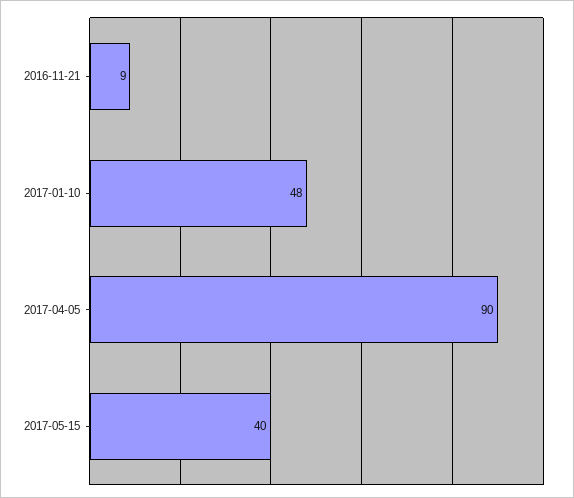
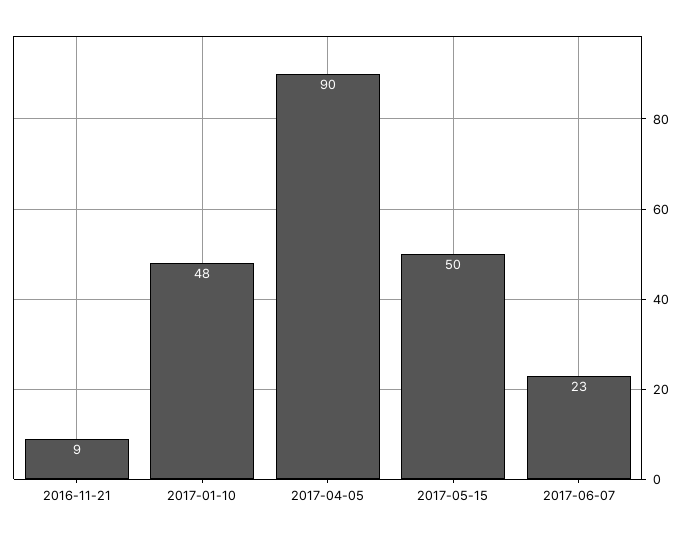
2017-05-15: 40 -> 50
2017-06-07: none -> 23

